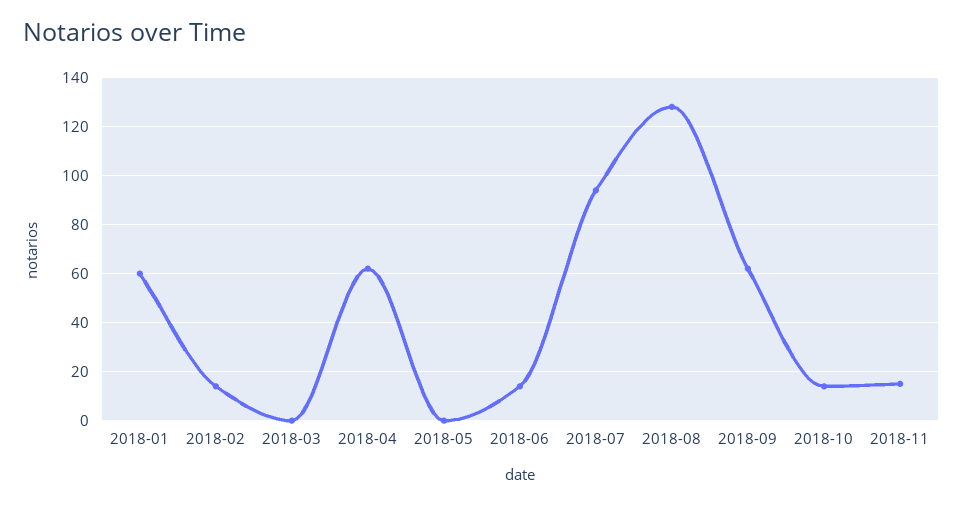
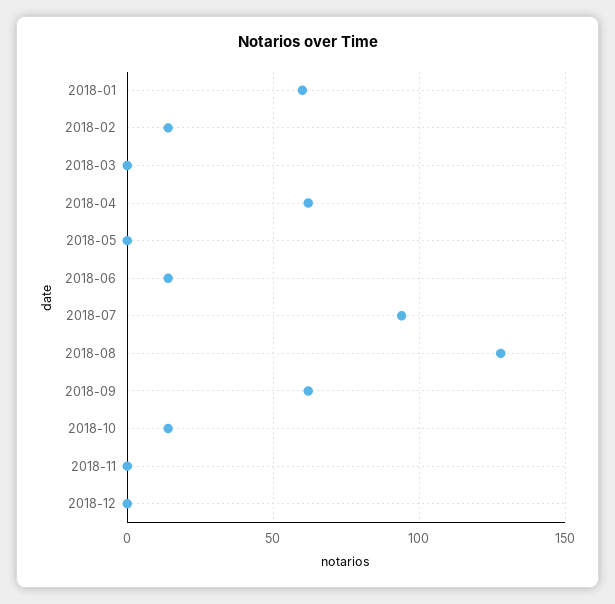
2018-11: 15 -> 0
2018-12: none -> 0

